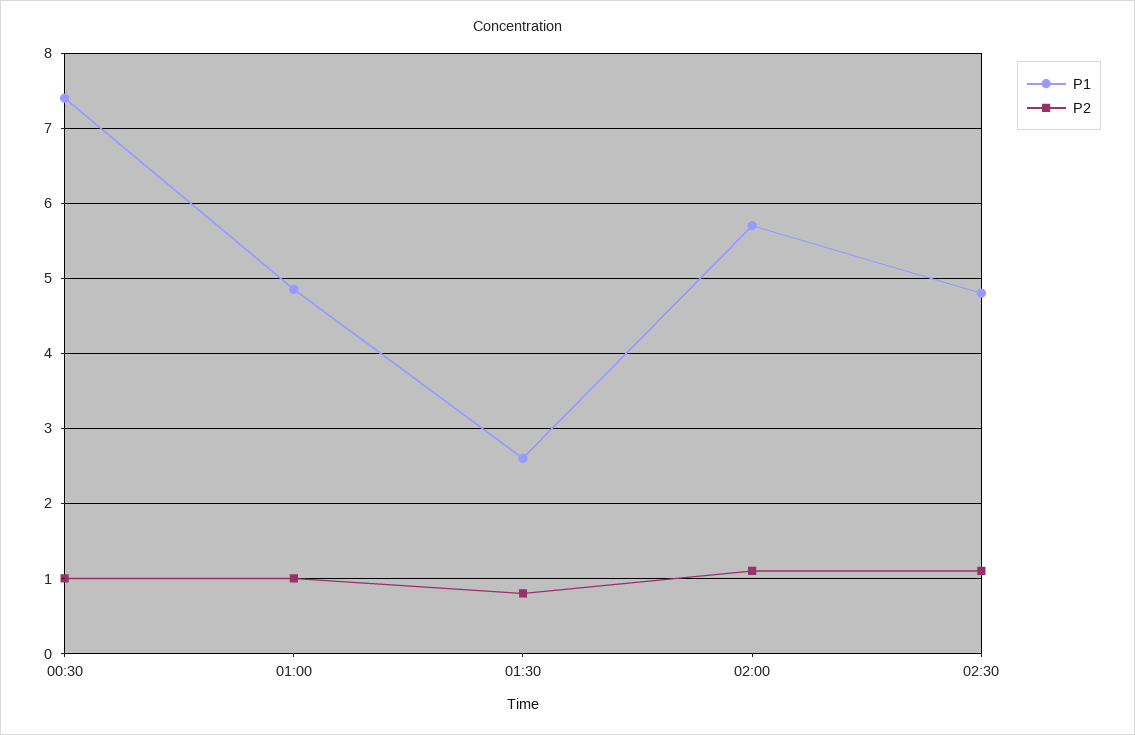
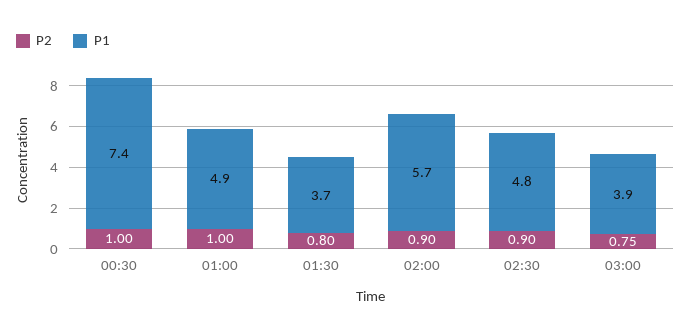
P1, 01:30: 2.6 -> 3.7
P2, 02:00: 1.1 -> 0.9
P2, 02:30: 1.1 -> 0.9
P2, 03:00: none -> 0.75
P1, 03:00: none -> 3.9

